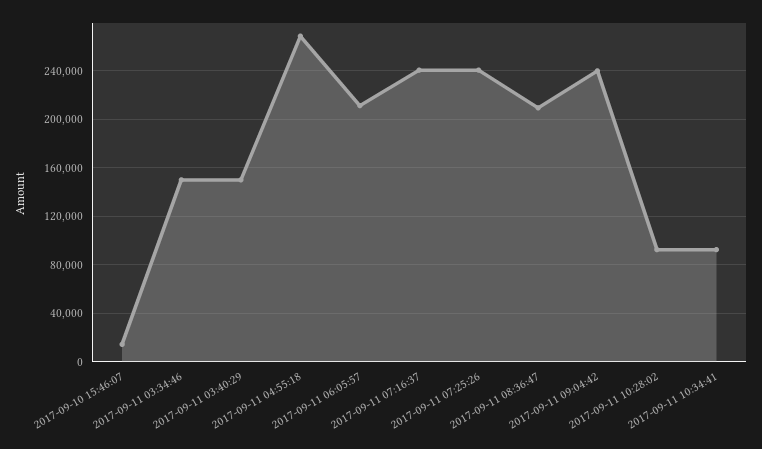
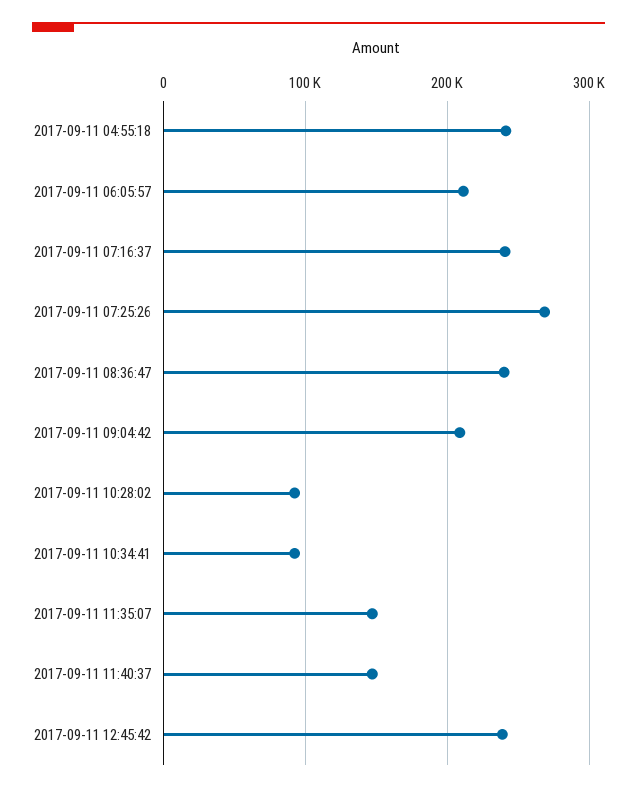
2017-09-10 15:46:07: 15000 -> none
2017-09-11 03:34:46: 150000 -> none
2017-09-11 03:40:29: 150000 -> none
2017-09-11 04:55:18: 270000 -> 240000
2017-09-11 07:25:26: 240000 -> 270000
2017-09-11 08:36:47: 210000 -> 240000
2017-09-11 09:04:42: 240000 -> 210000
2017-09-11 11:35:07: none -> 150000
2017-09-11 11:40:37: none -> 150000
2017-09-11 12:45:42: none -> 240000

